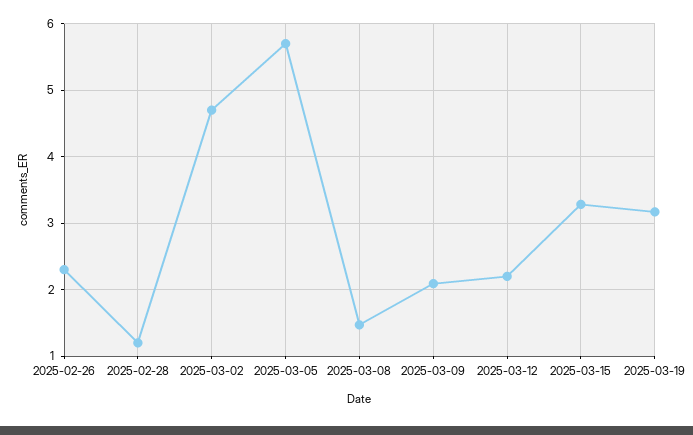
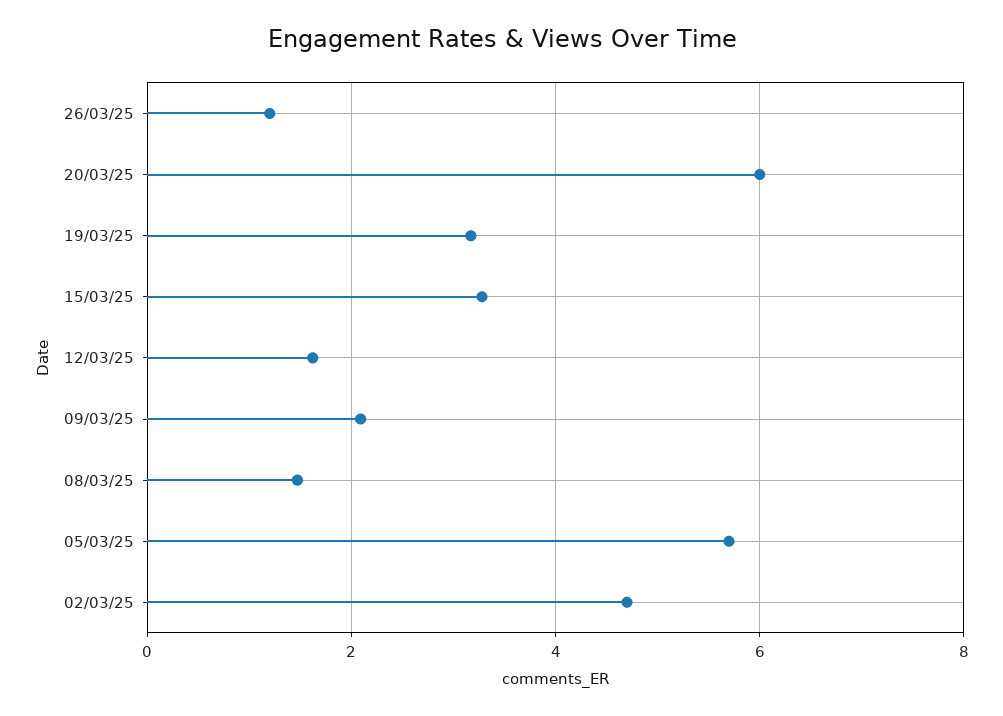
2025-02-26: 2.3 -> none
2025-02-28: 1.2 -> none
2025-03-12: 2.2 -> 1.6
26/03/25: none -> 1.2
20/03/25: none -> 6

